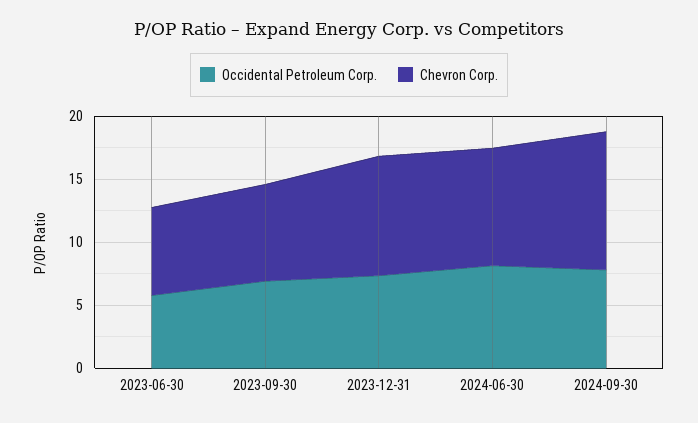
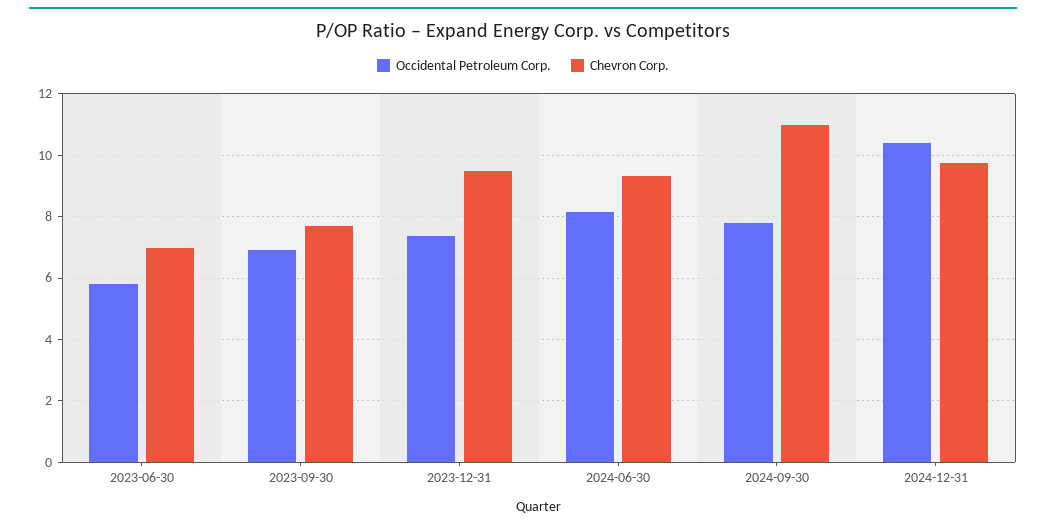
Occidental Petroleum Corp., 2024-12-31: none -> 10.4
Chevron Corp., 2024-12-31: none -> 9.8

